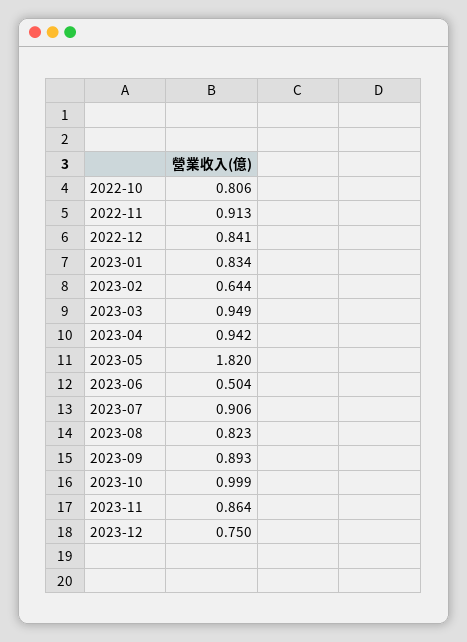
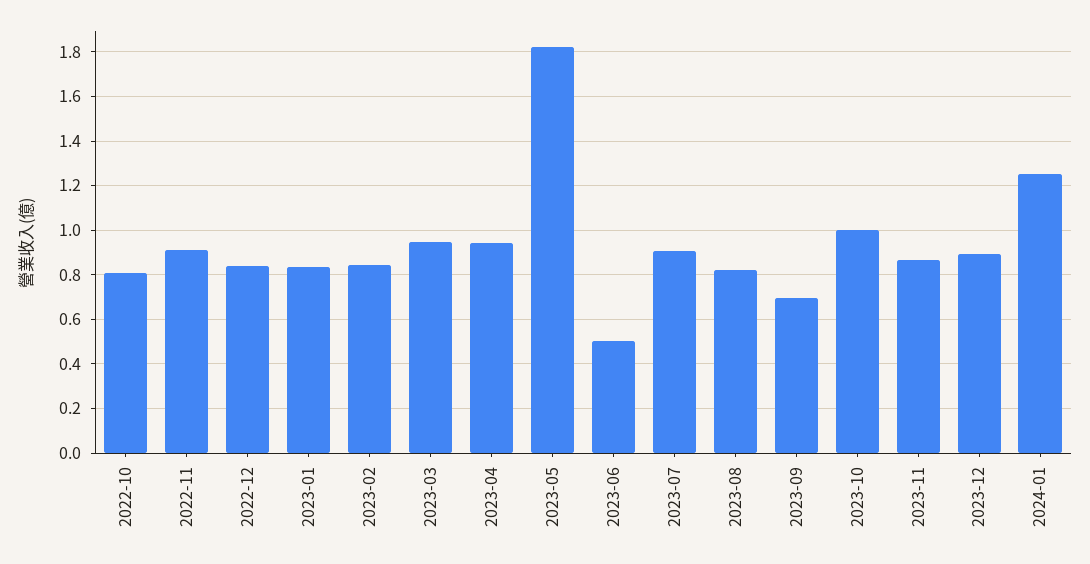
2023-02: 0.644 -> 0.85
2023-09: 0.893 -> 0.7
2023-12: 0.75 -> 0.9
2024-01: none -> 1.25

